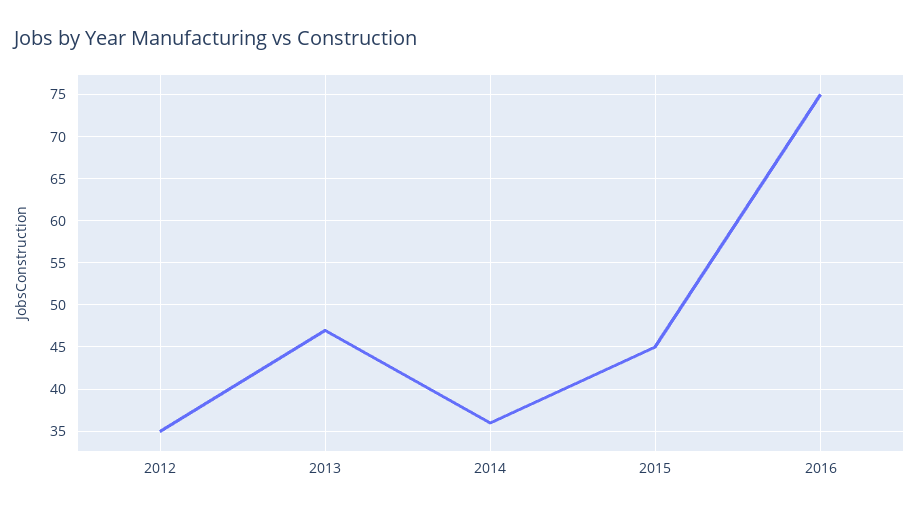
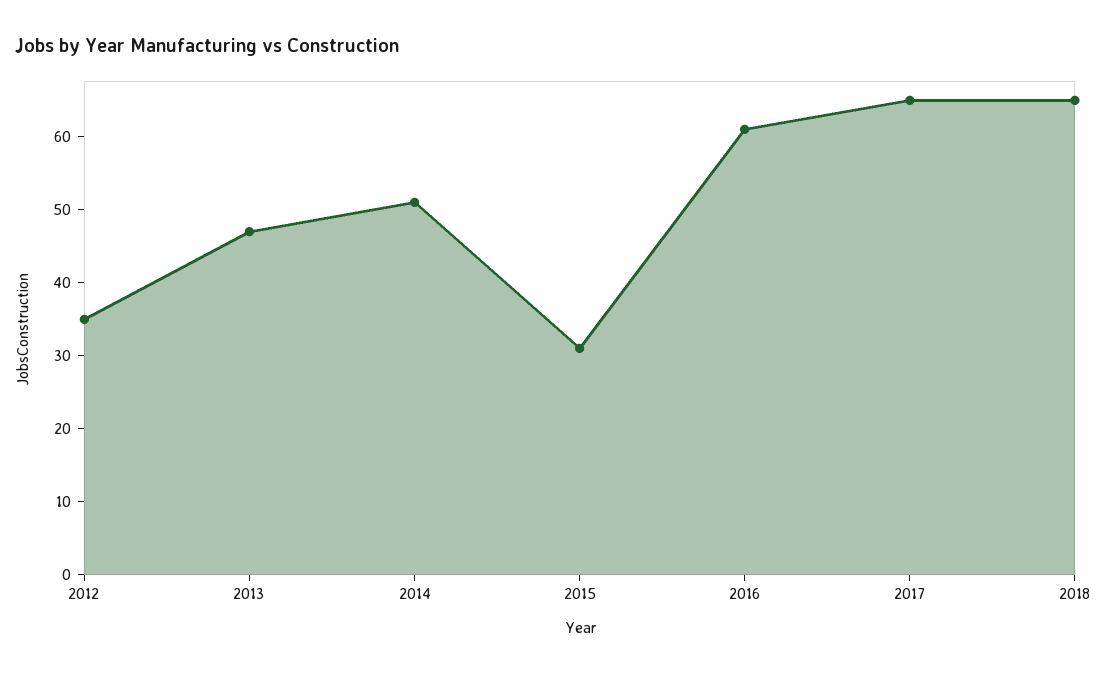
2014: 36 -> 50
2015: 45 -> 30
2016: 75 -> 60
2017: none -> 65
2018: none -> 65

